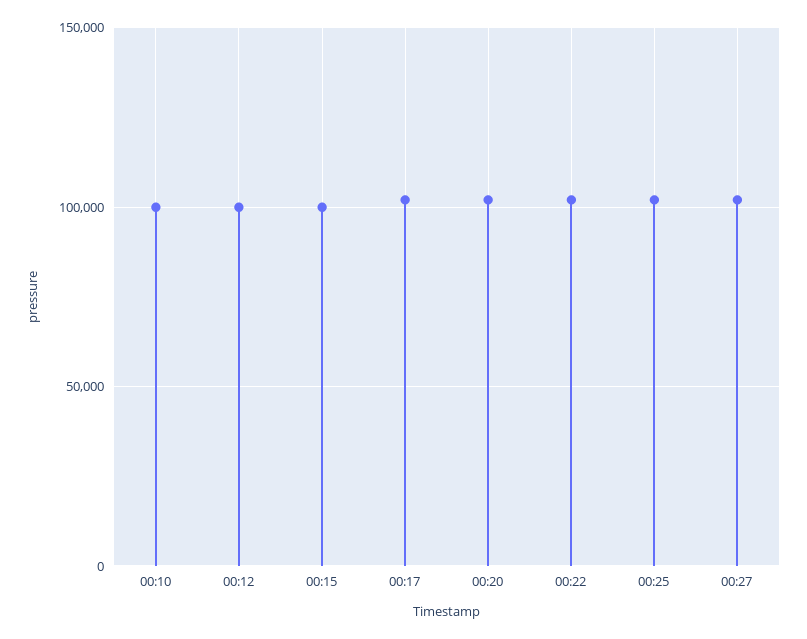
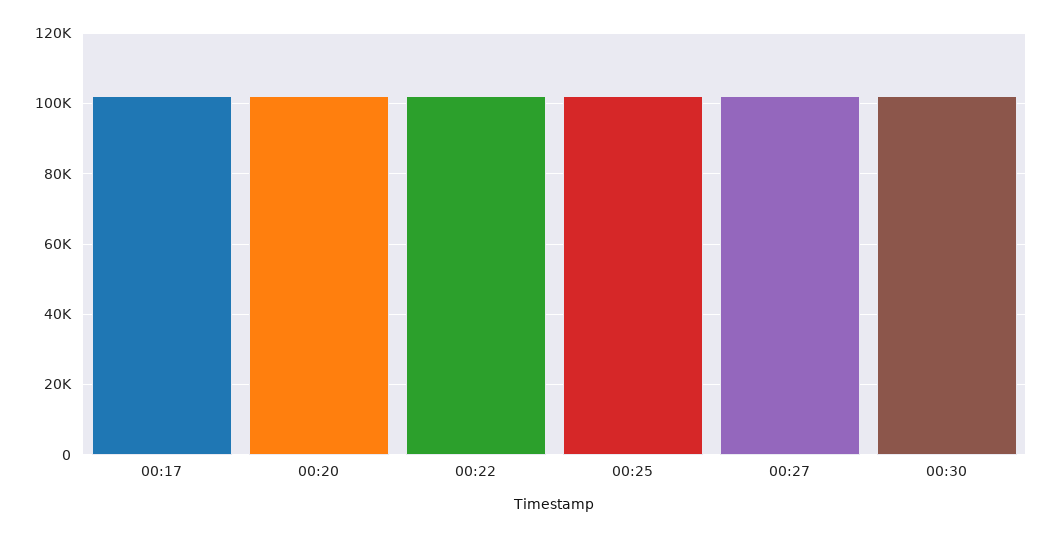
00:10: 100000 -> none
00:12: 100000 -> none
00:15: 100000 -> none
00:30: none -> 102000

